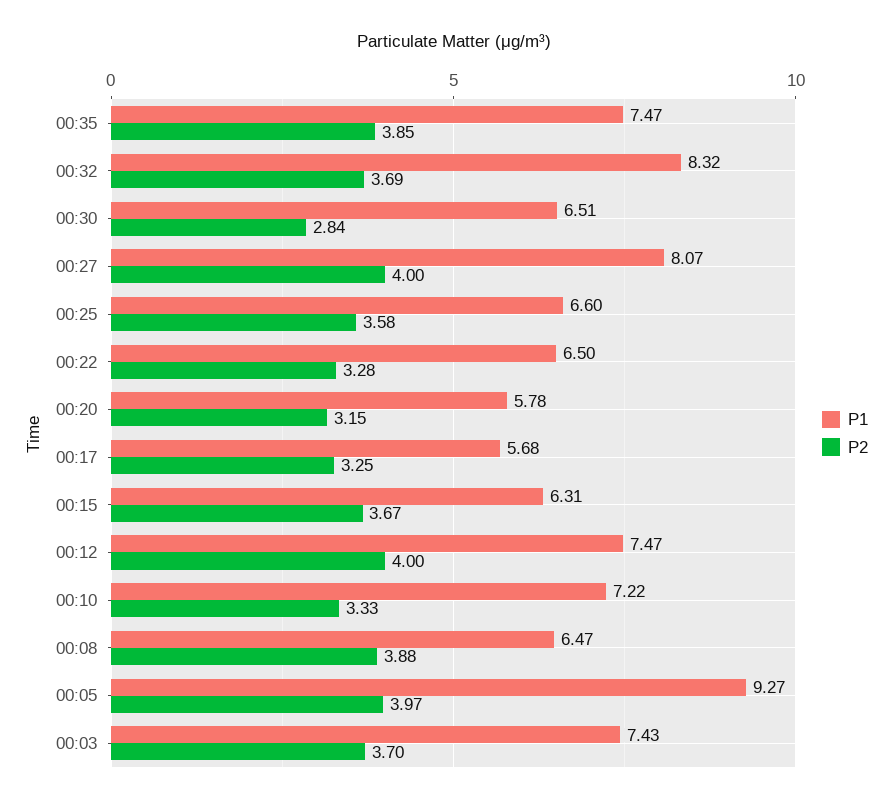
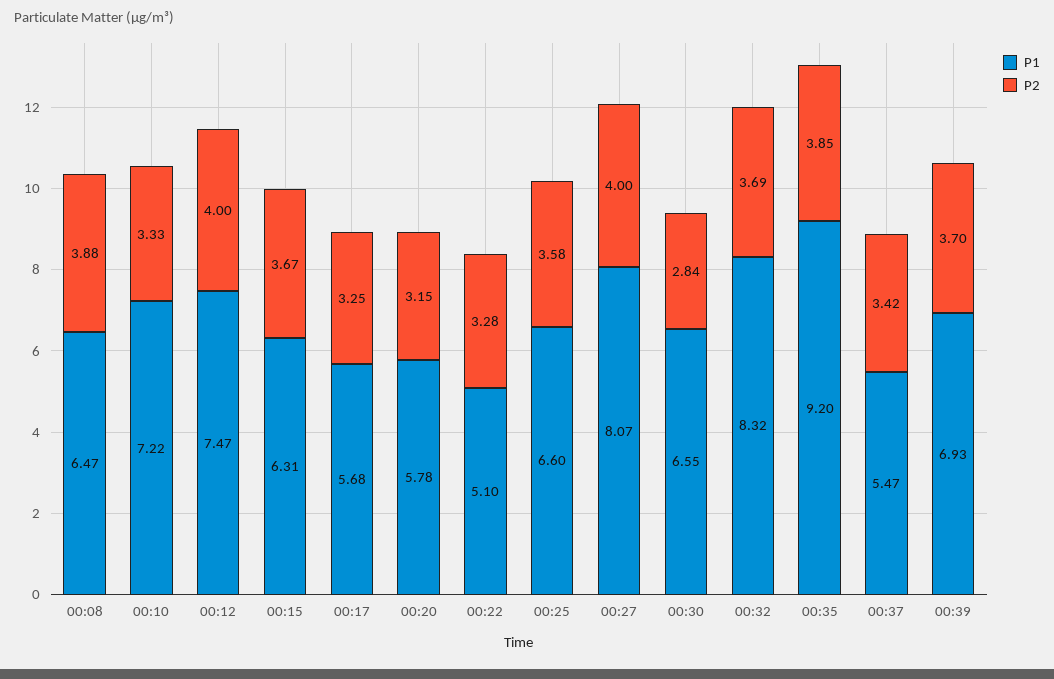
P1, 00:35: 7.47 -> 9.2
P1, 00:30: 6.51 -> 6.55
P1, 00:22: 6.5 -> 5.1
P1, 00:05: 9.27 -> none
P2, 00:05: 3.97 -> none
P1, 00:03: 7.43 -> none
P2, 00:03: 3.7 -> none
P1, 00:37: none -> 5.47
P2, 00:37: none -> 3.42
P1, 00:39: none -> 6.93
P2, 00:39: none -> 3.7

